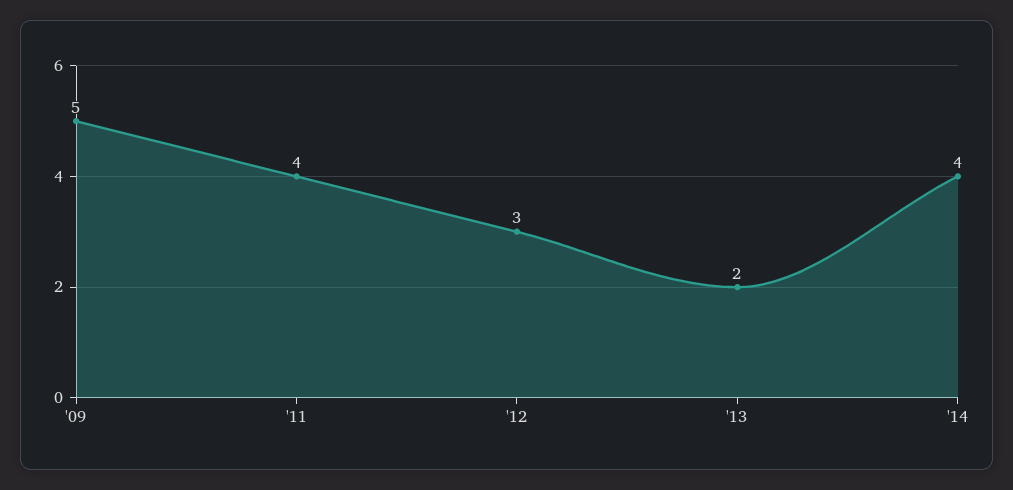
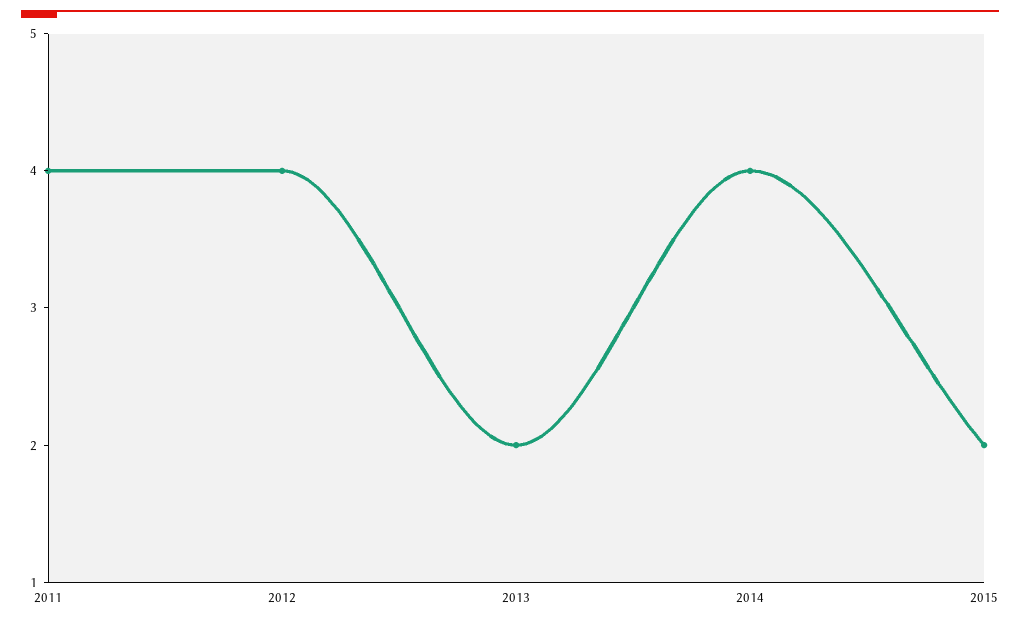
'09: 5 -> none
'12: 3 -> 4
2015: none -> 2

